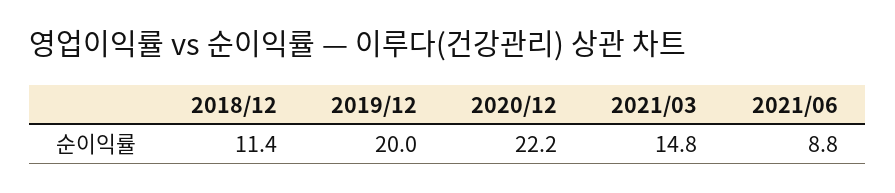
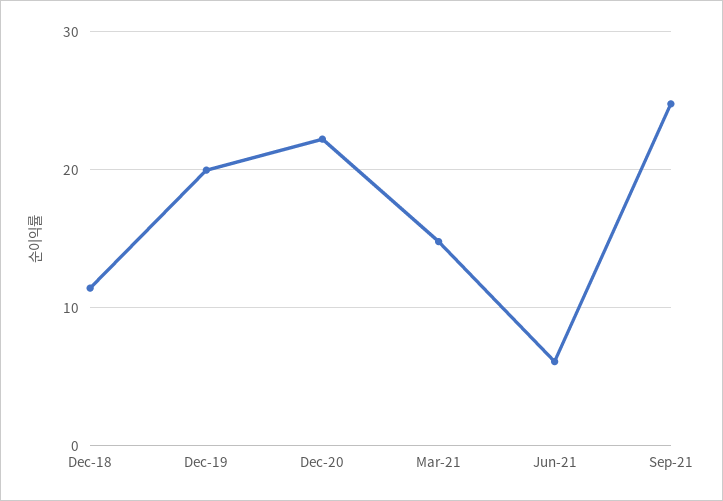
2021/06: 8.8 -> 6
Sep-21: none -> 25

